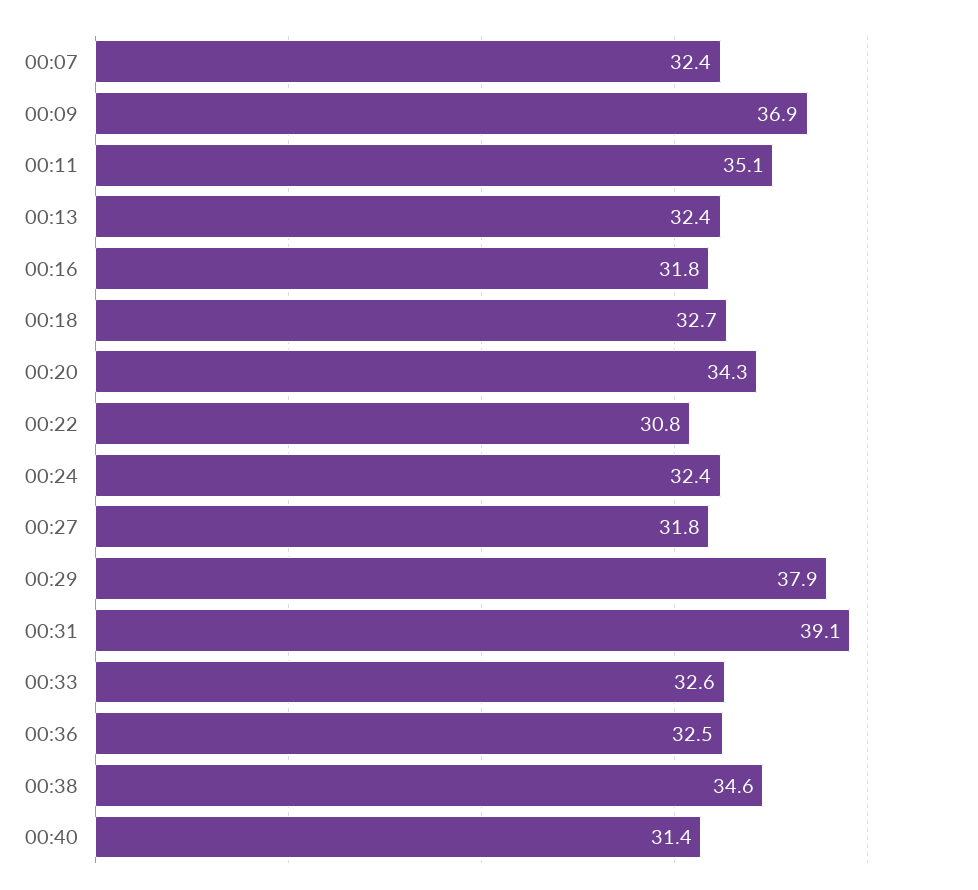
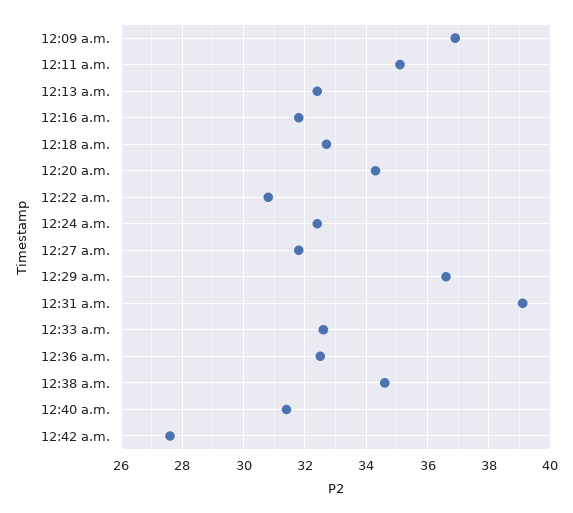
00:07: 32.4 -> none
00:29: 37.9 -> 36.5
12:42 a.m.: none -> 27.5

